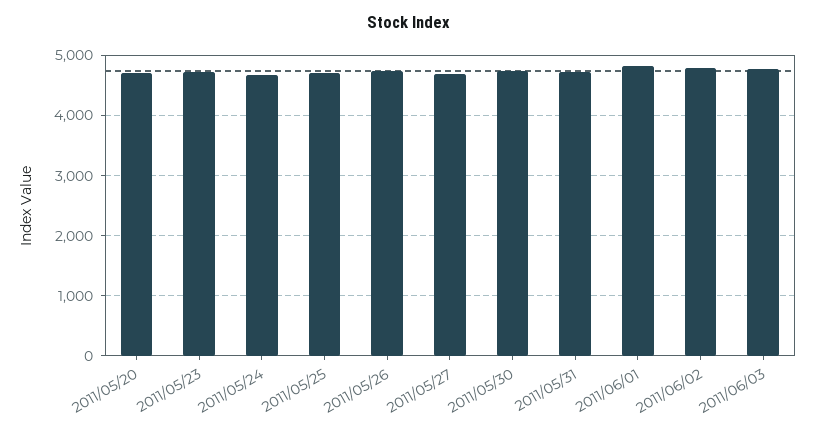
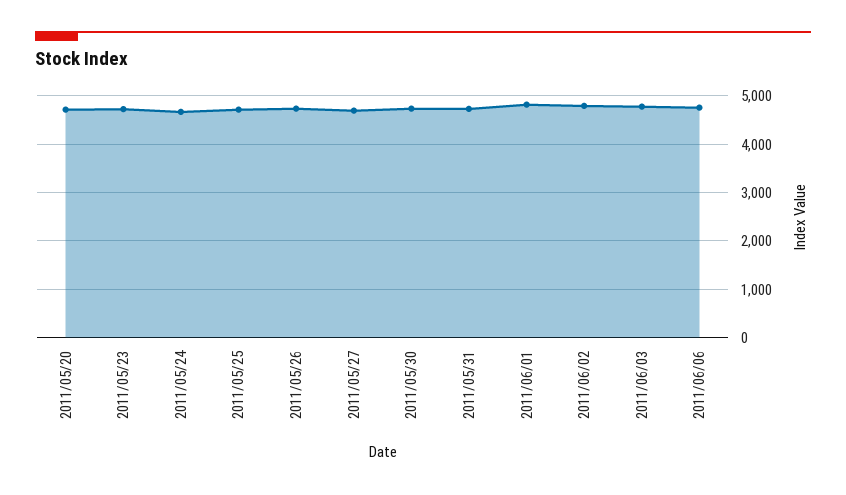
2011/06/06: none -> 4800

